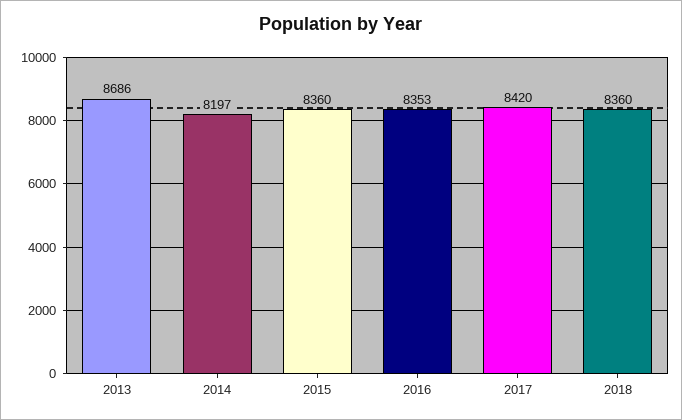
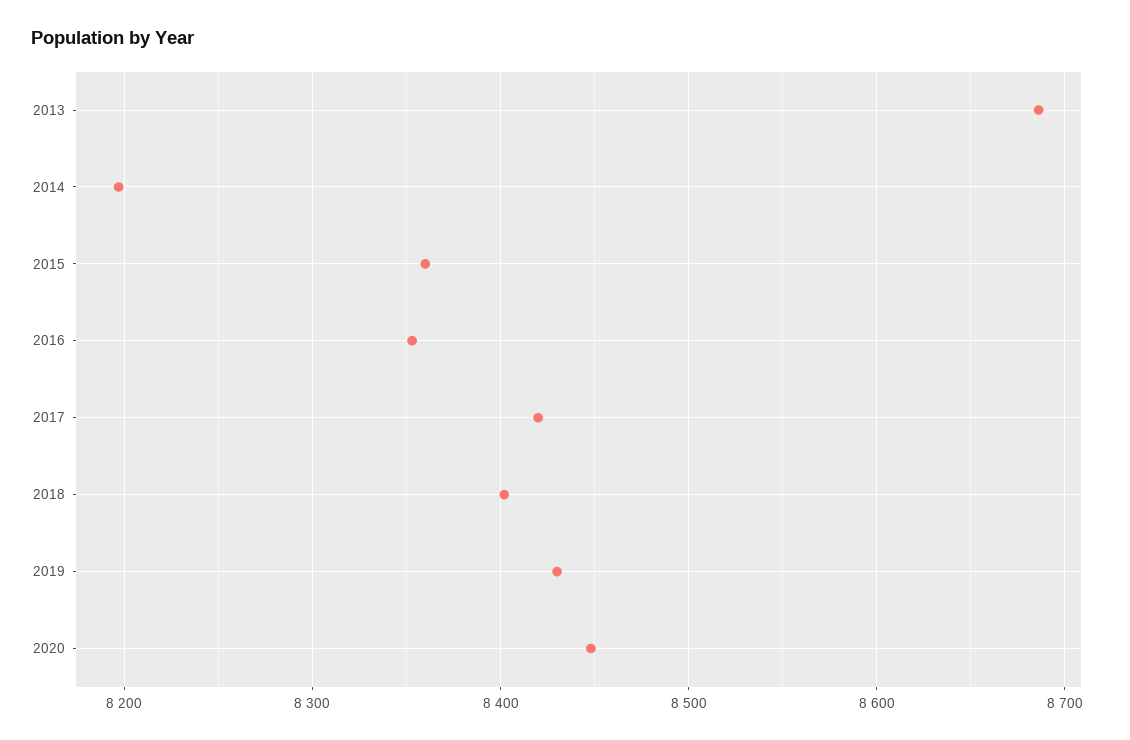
2018: 8360 -> 8400
2019: none -> 8430
2020: none -> 8450

